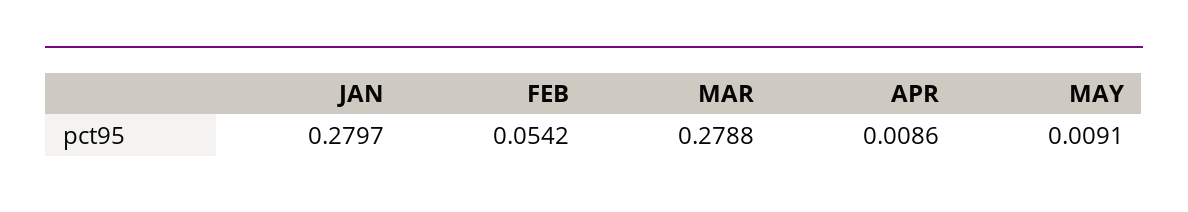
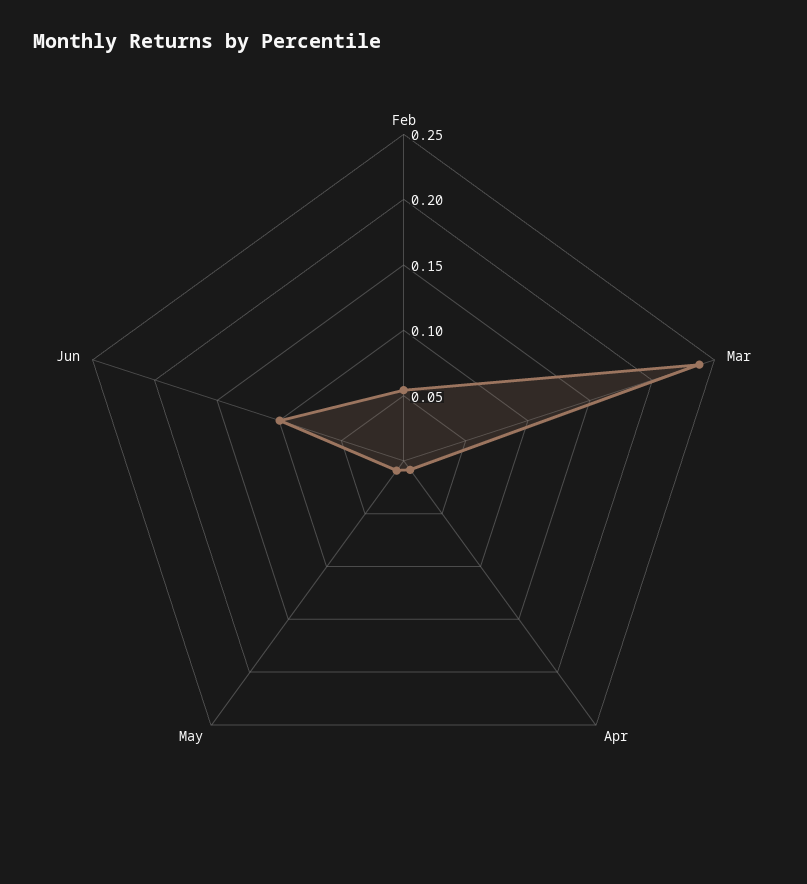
JAN: 0.2797 -> none
MAR: 0.2788 -> 0.24
Jun: none -> 0.1

